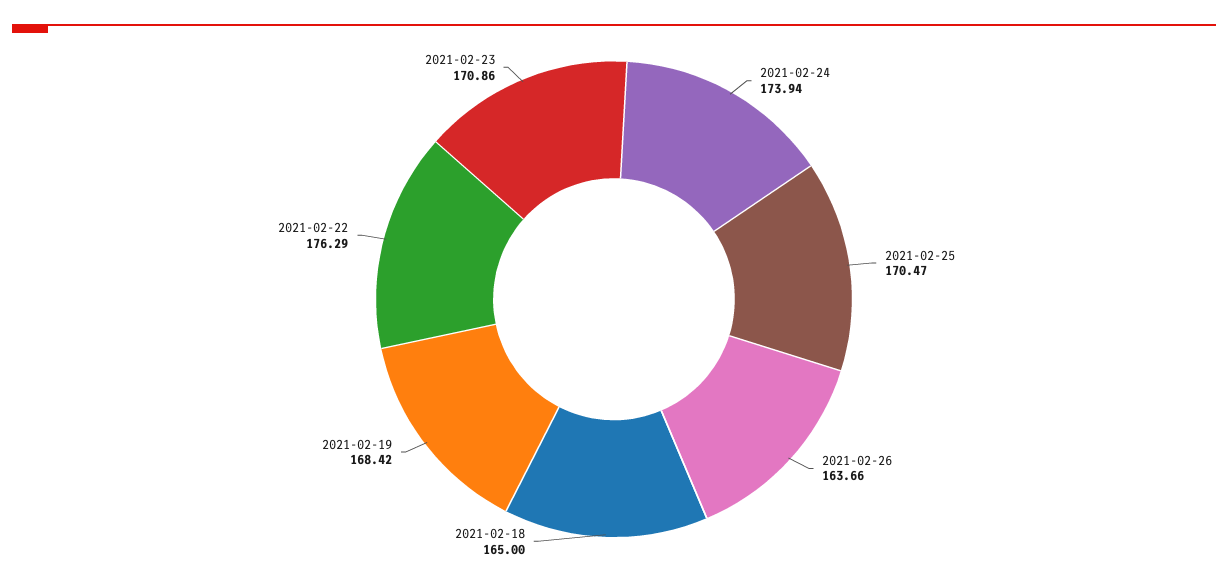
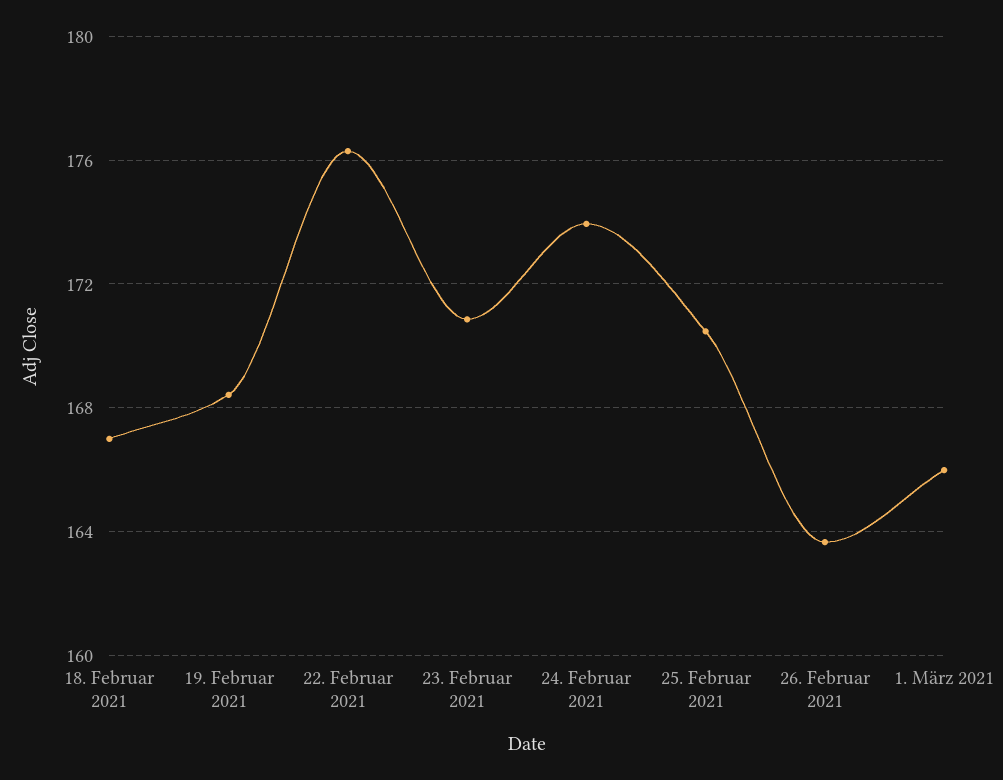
2021-02-18: 165 -> 167
1. März 2021: none -> 166

